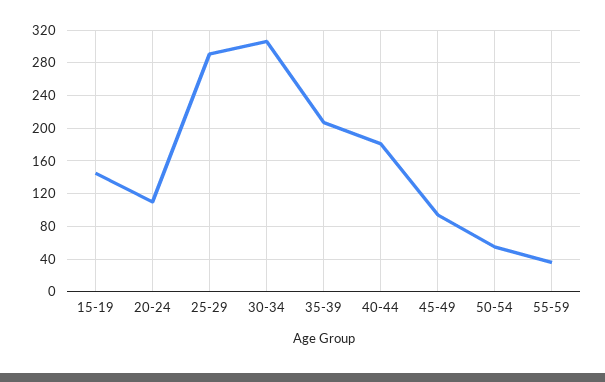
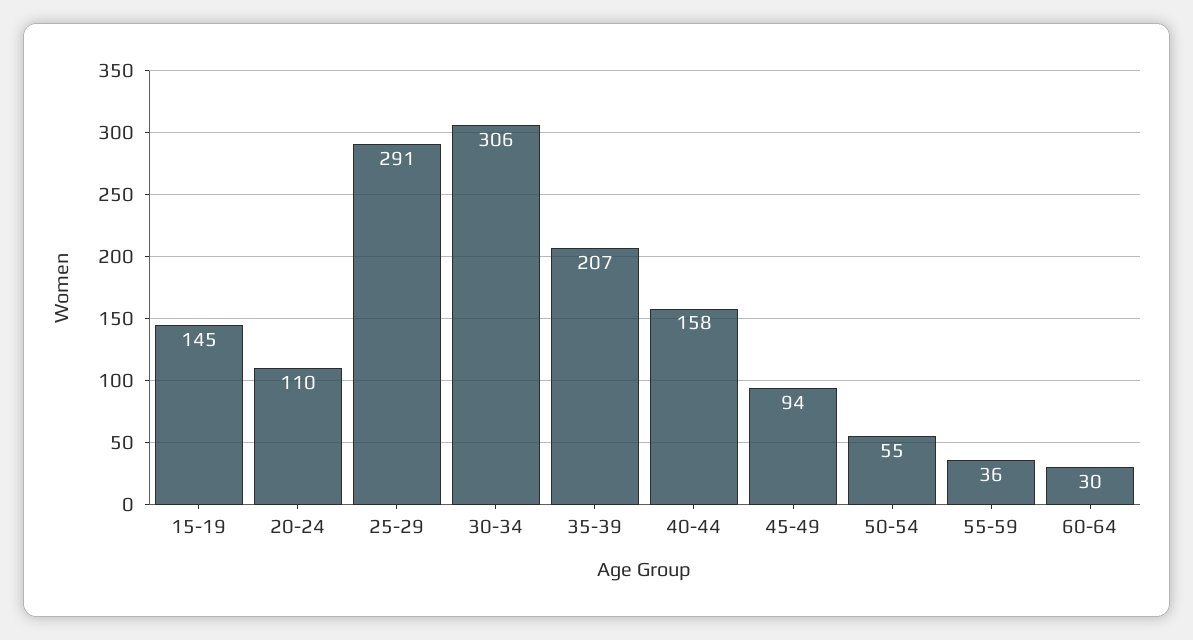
40-44: 180 -> 158
60-64: none -> 30

